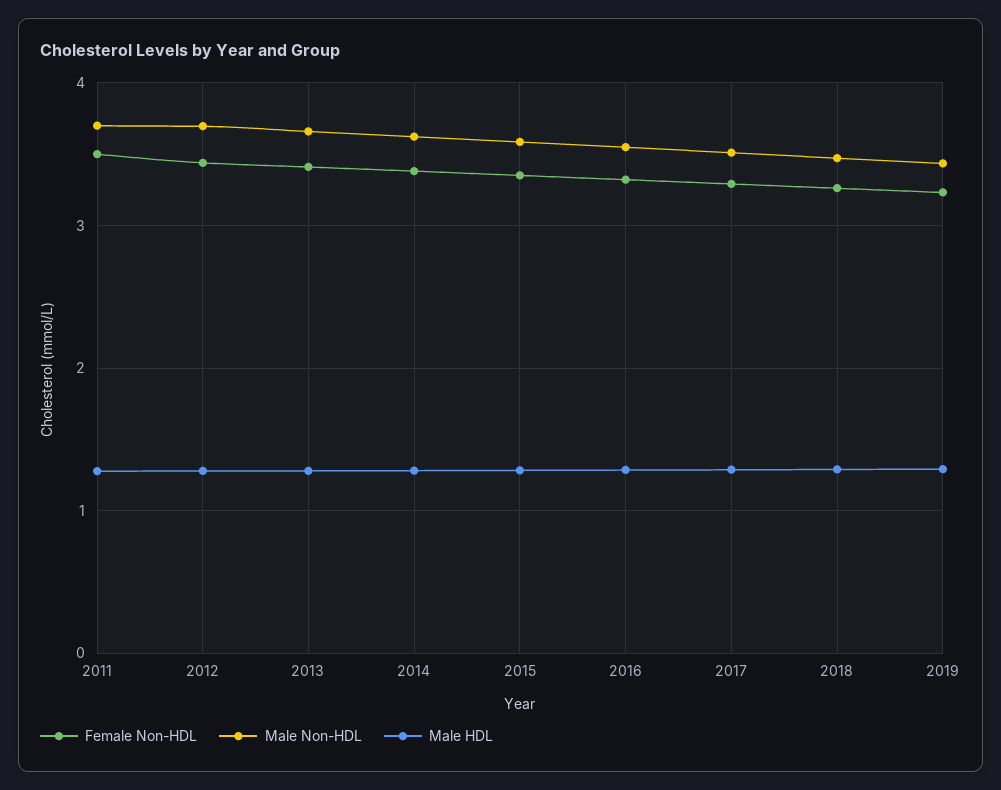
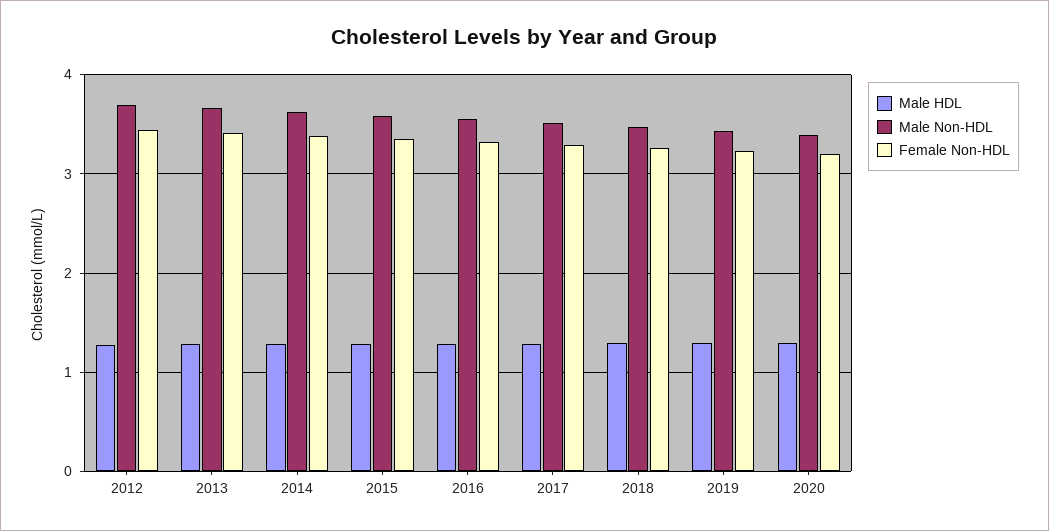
Female Non-HDL, 2011: 3.5 -> none
Male Non-HDL, 2011: 3.7 -> none
Male HDL, 2011: 1.3 -> none
Male HDL, 2020: none -> 1.3
Male Non-HDL, 2020: none -> 3.4
Female Non-HDL, 2020: none -> 3.2

